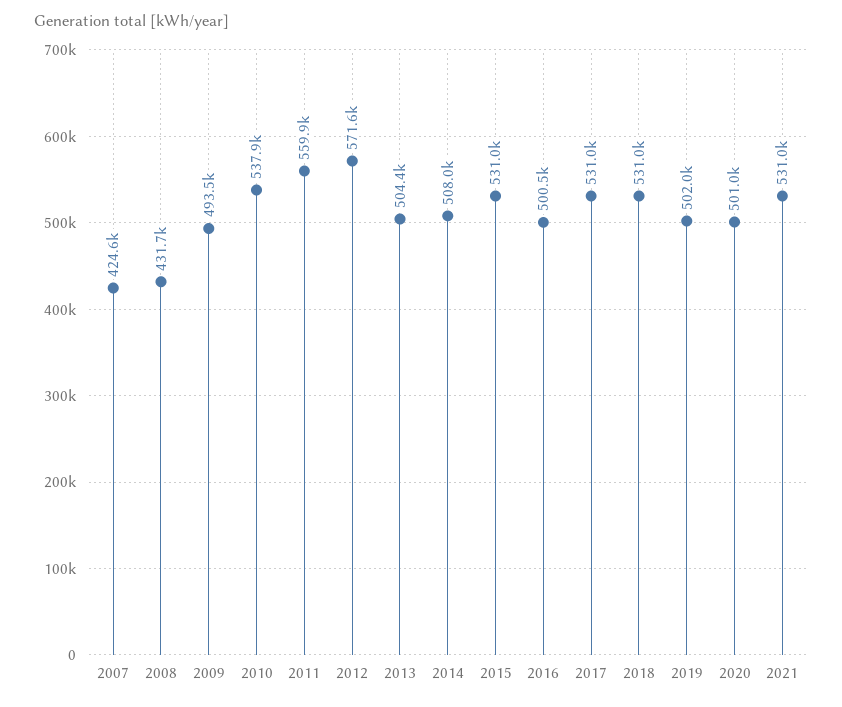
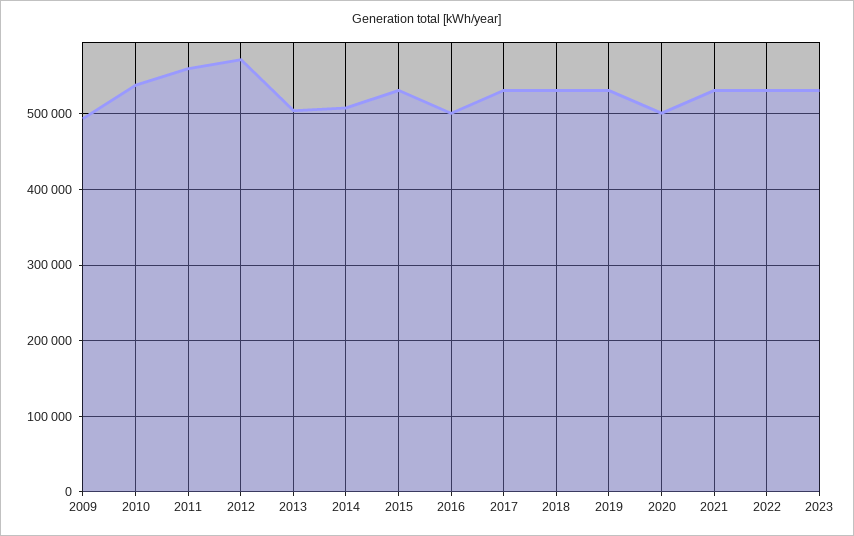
2007: 424600 -> none
2008: 431700 -> none
2019: 502000 -> 530000
2022: none -> 530000
2023: none -> 530000

